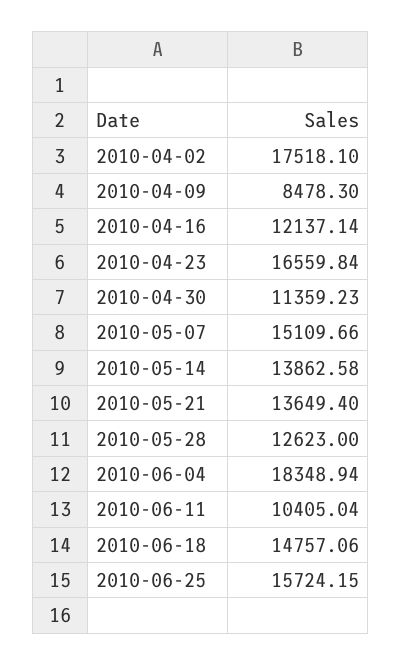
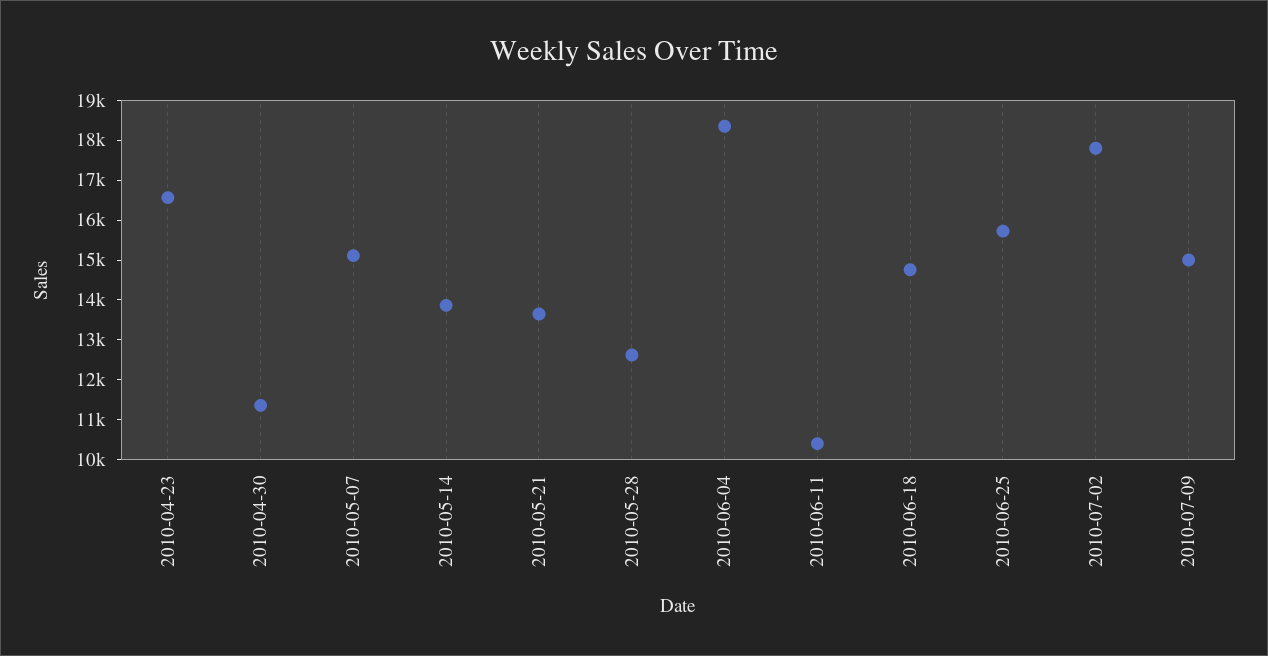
2010-04-02: 17518.1 -> none
2010-04-09: 8478.3 -> none
2010-04-16: 12137.14 -> none
2010-07-02: none -> 17750
2010-07-09: none -> 15000

